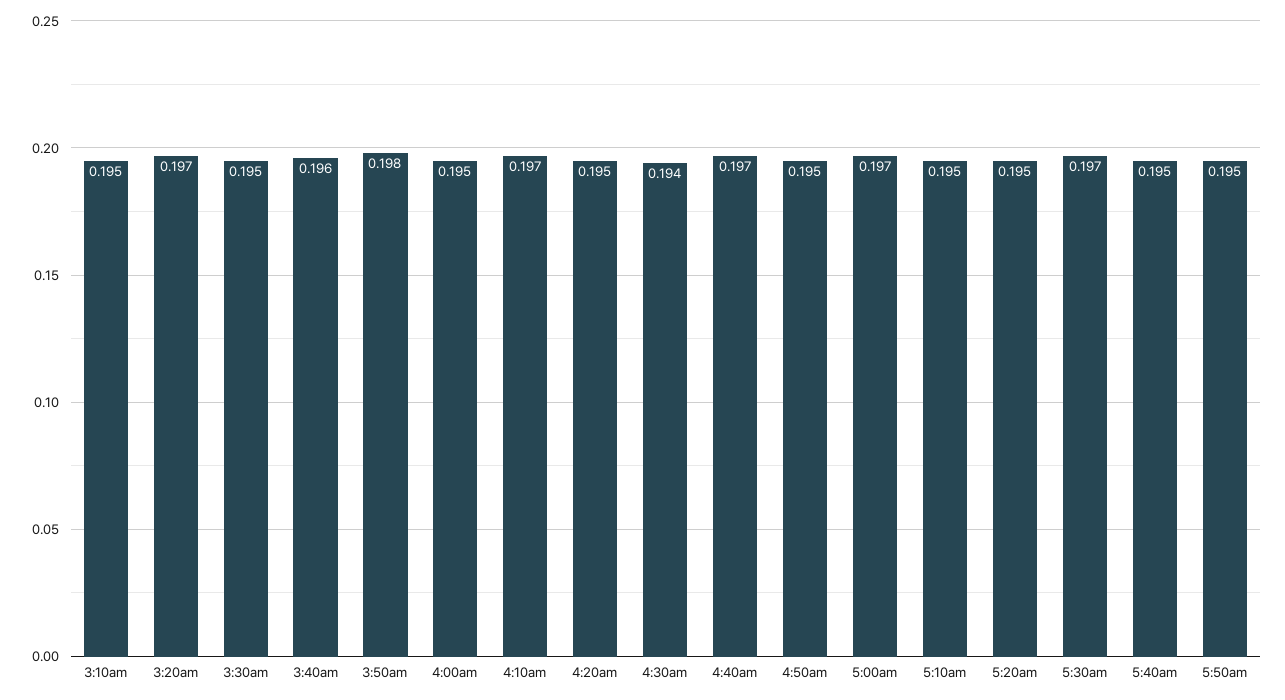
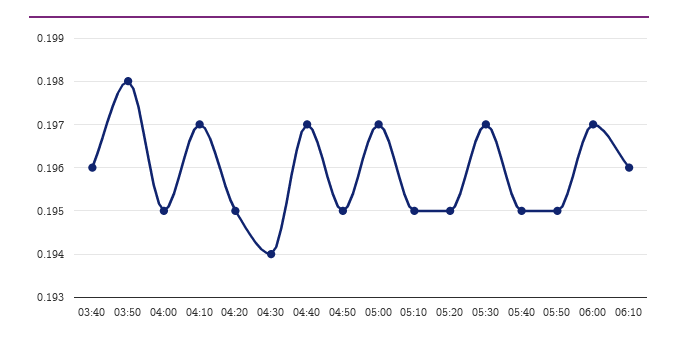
3:10am: 0.195 -> none
3:20am: 0.197 -> none
3:30am: 0.195 -> none
06:00: none -> 0.197
06:10: none -> 0.196

